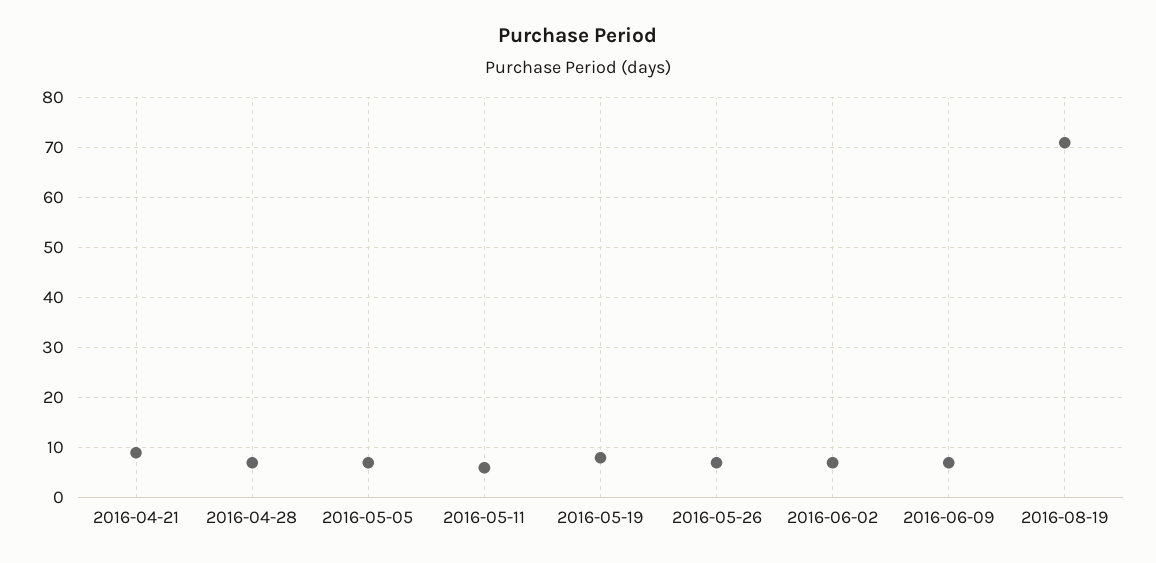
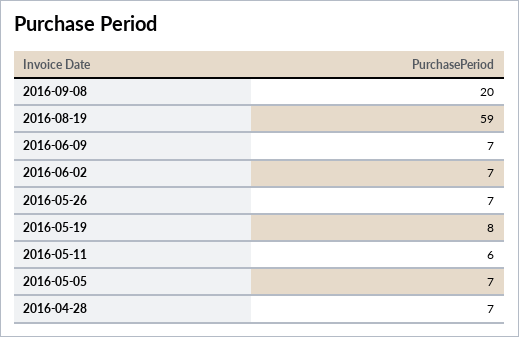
2016-04-21: 10 -> none
2016-08-19: 70 -> 59
2016-09-08: none -> 20

